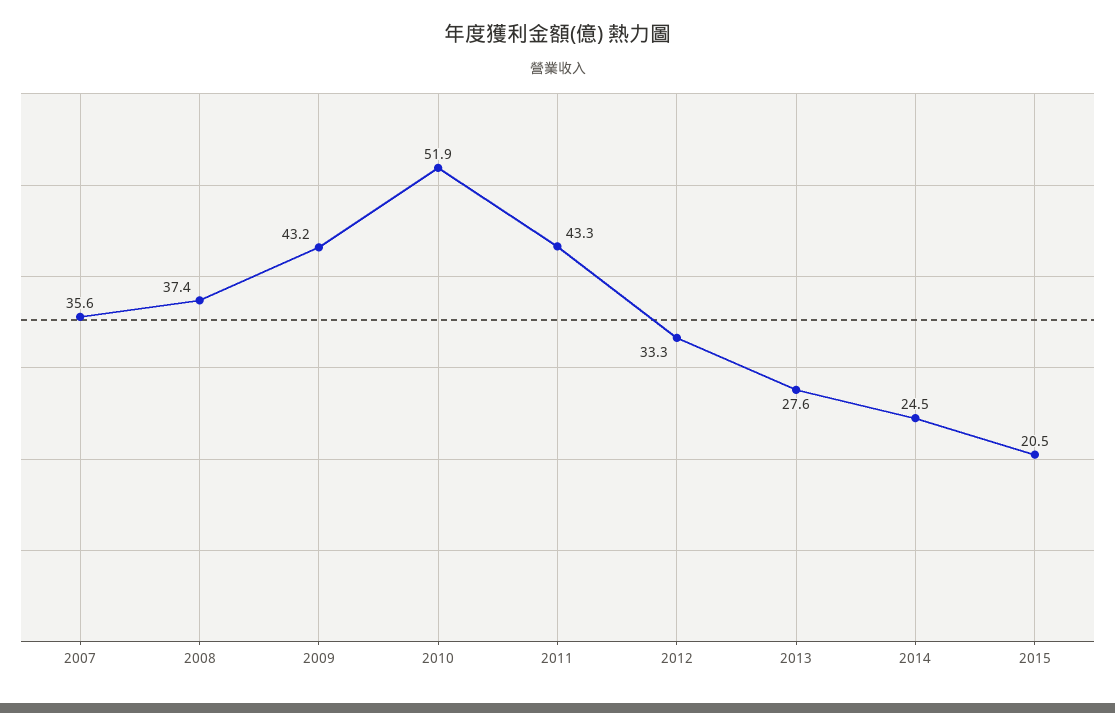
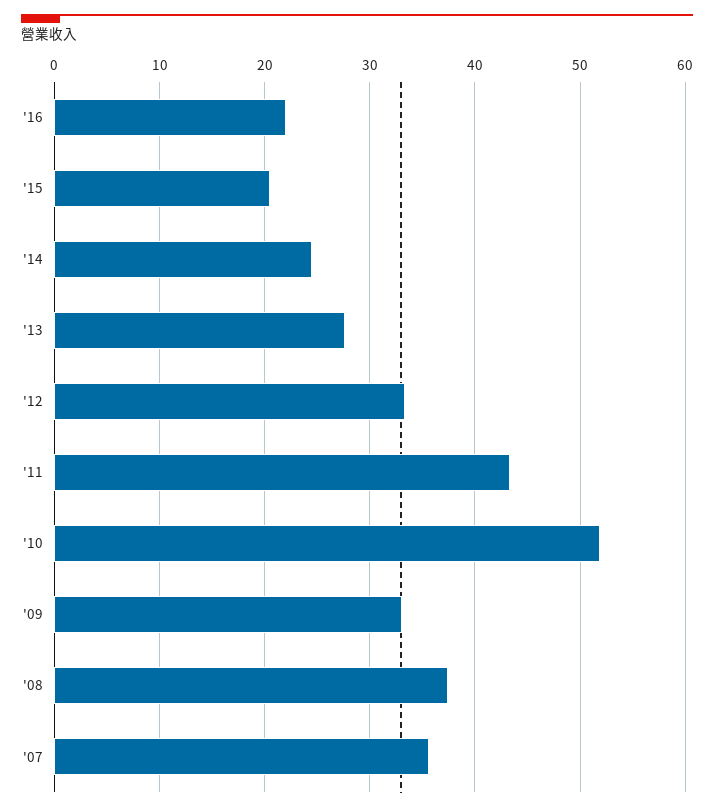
2009: 43.2 -> 33
'16: none -> 22

